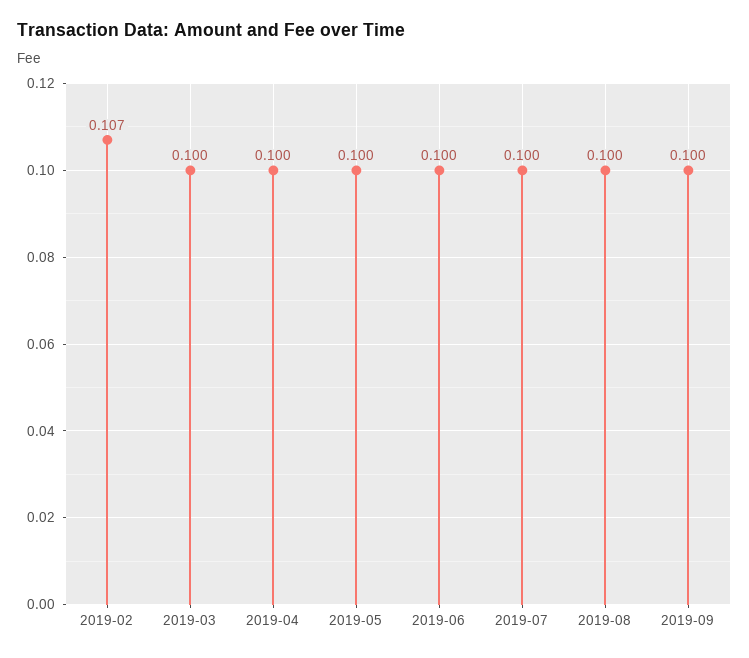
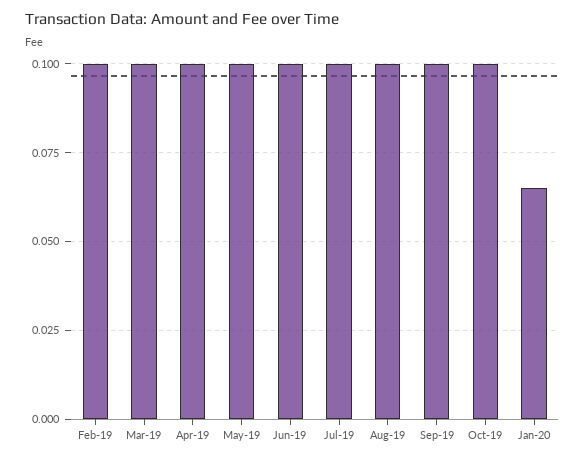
2019-02: 0.107 -> 0.1
Oct-19: none -> 0.1
Jan-20: none -> 0.065

